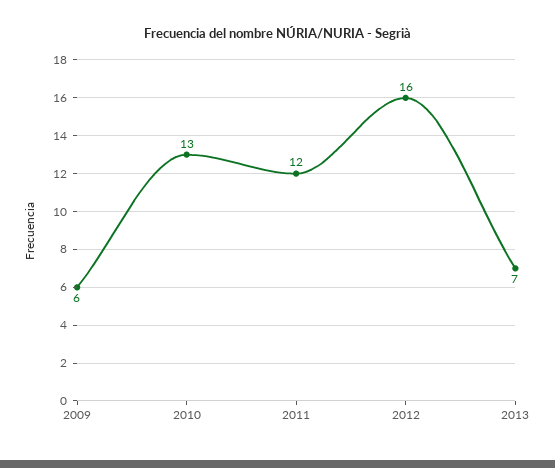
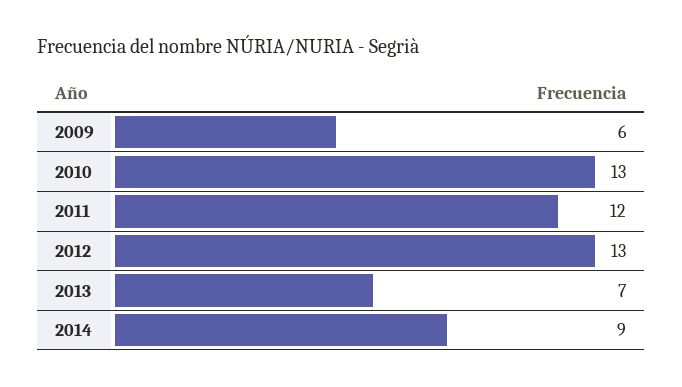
2012: 16 -> 13
2014: none -> 9

